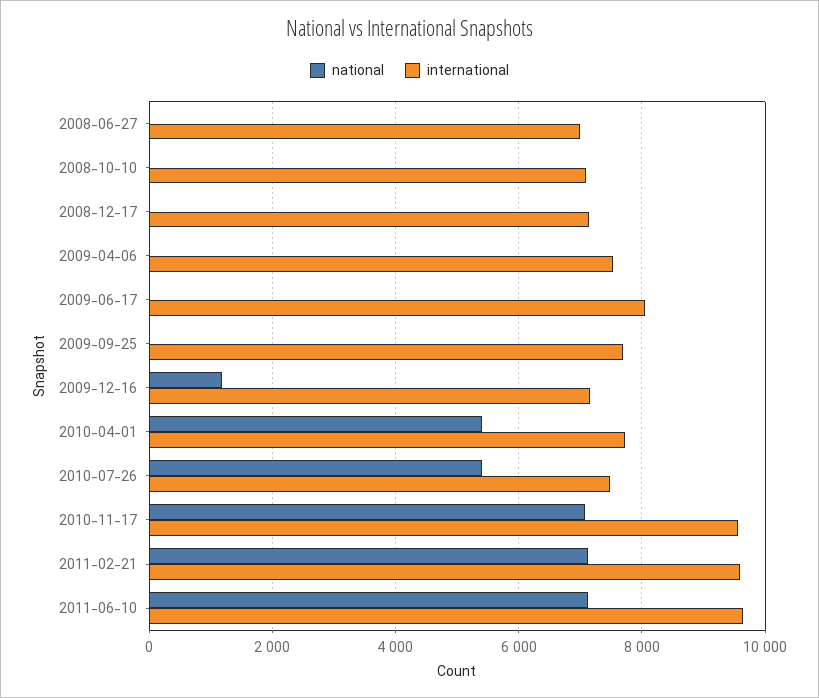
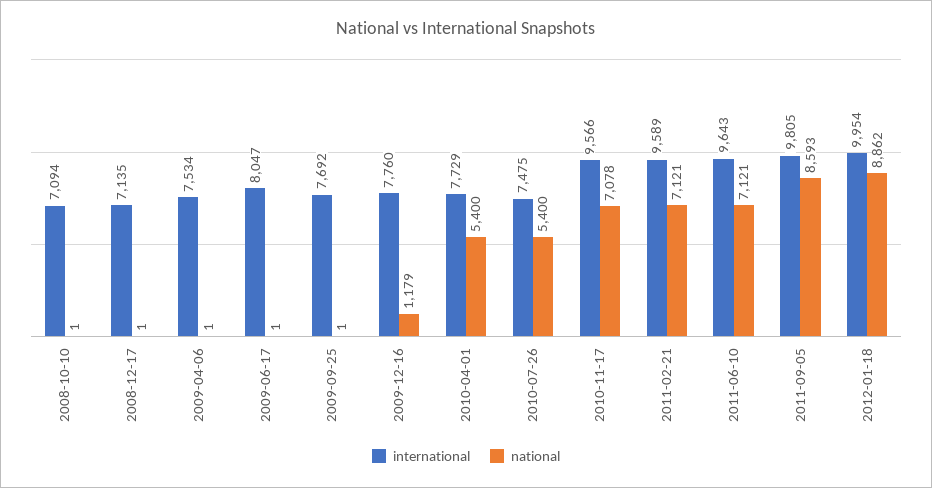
national, 2008-06-27: 0 -> none
international, 2008-06-27: 7000 -> none
international, 2009-12-16: 7200 -> 7760
international, 2011-09-05: none -> 9805
national, 2011-09-05: none -> 8593
international, 2012-01-18: none -> 9954
national, 2012-01-18: none -> 8862

